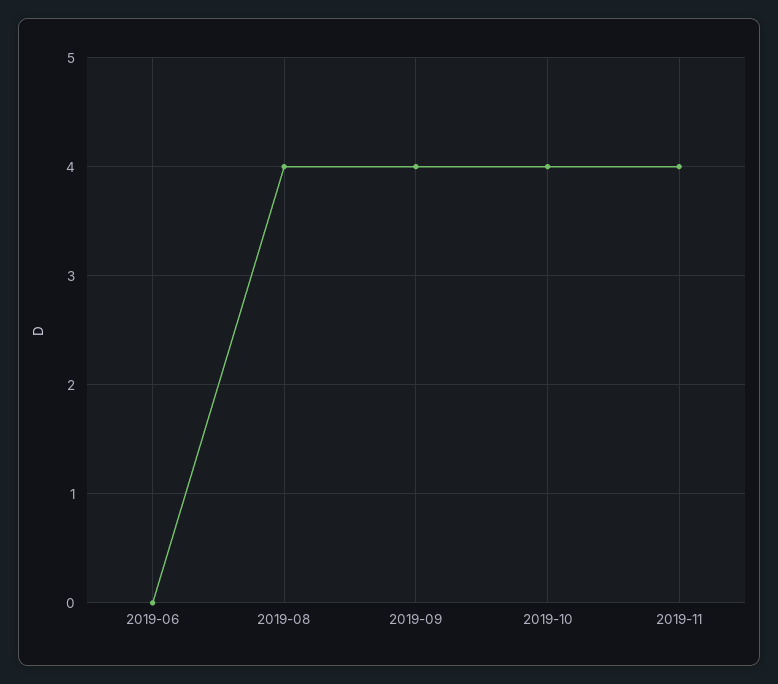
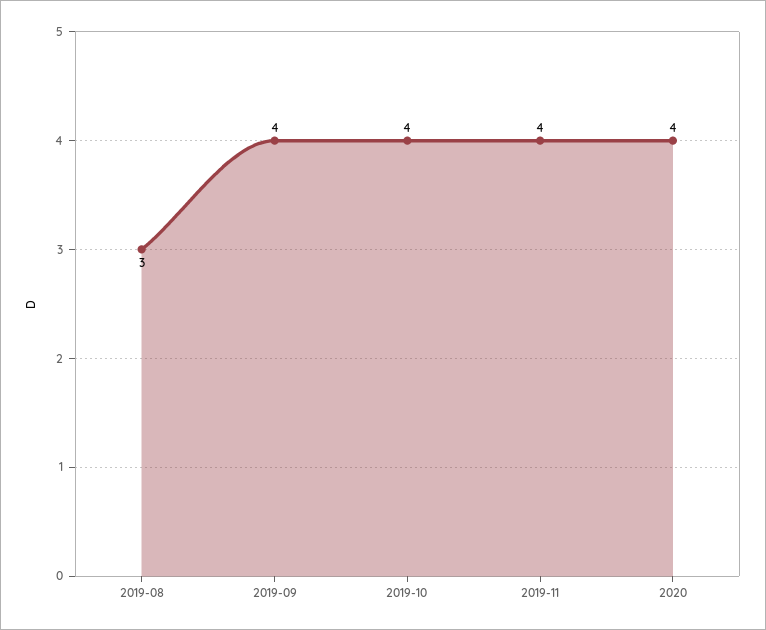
2019-06: 0 -> none
2019-08: 4 -> 3
2020: none -> 4

